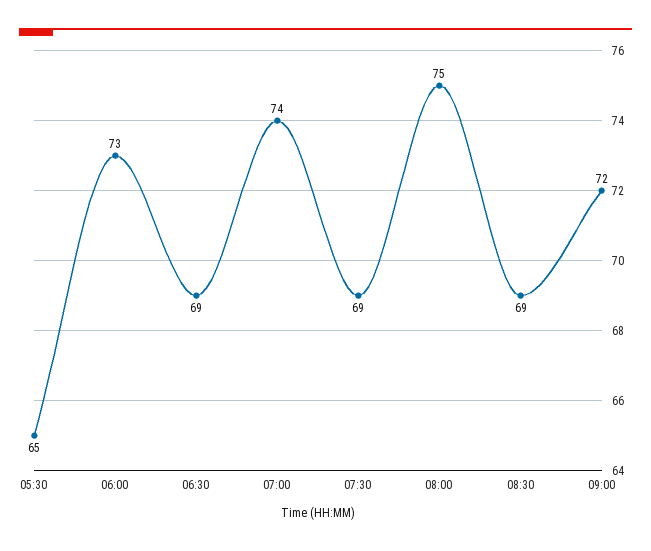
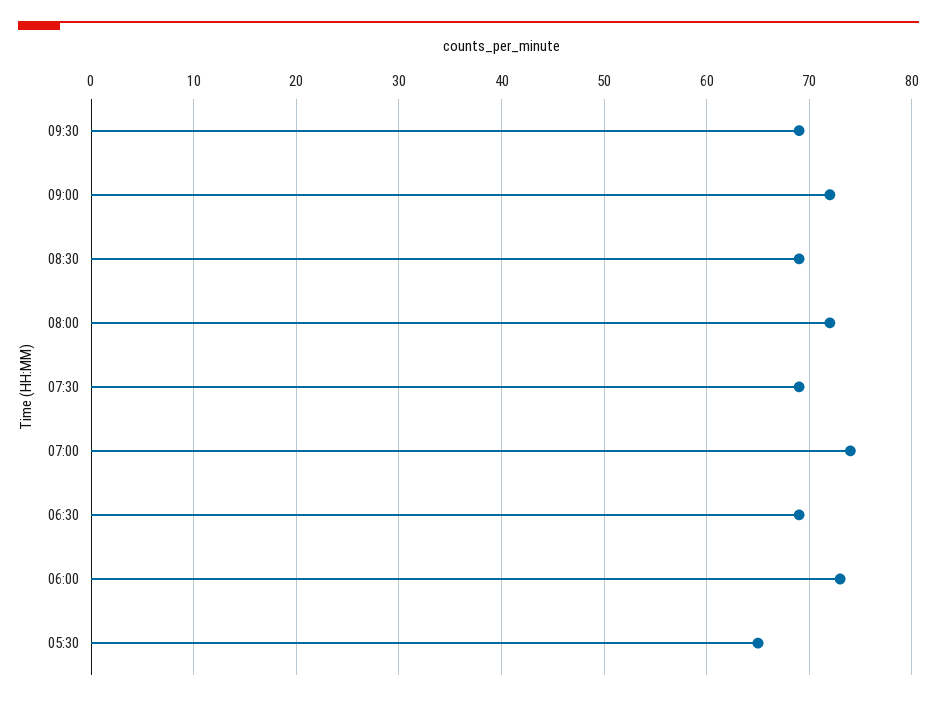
08:00: 75 -> 72
09:30: none -> 69

